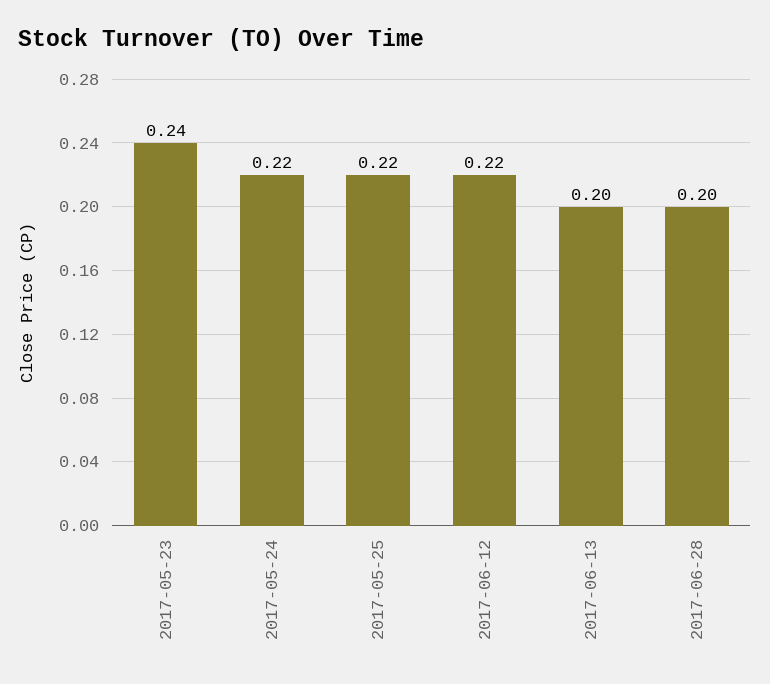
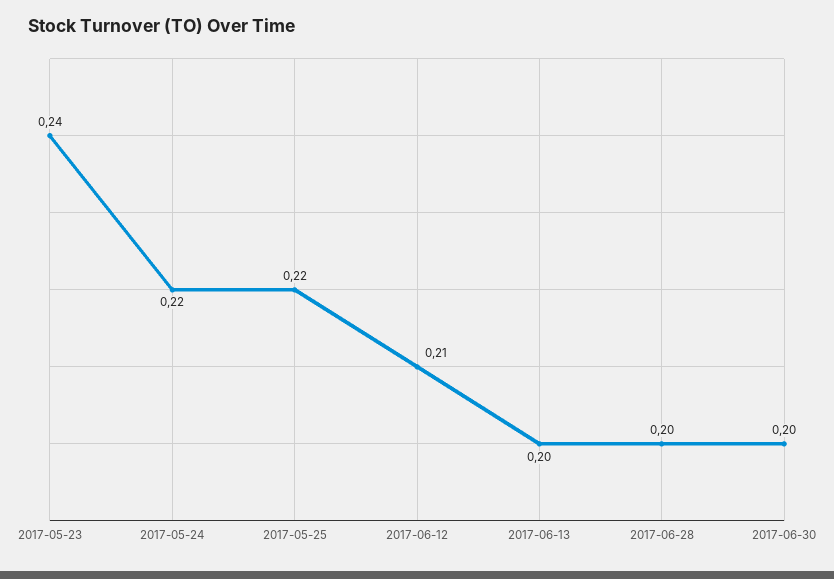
2017-06-12: 0.22 -> 0.21
2017-06-30: none -> 0.2

